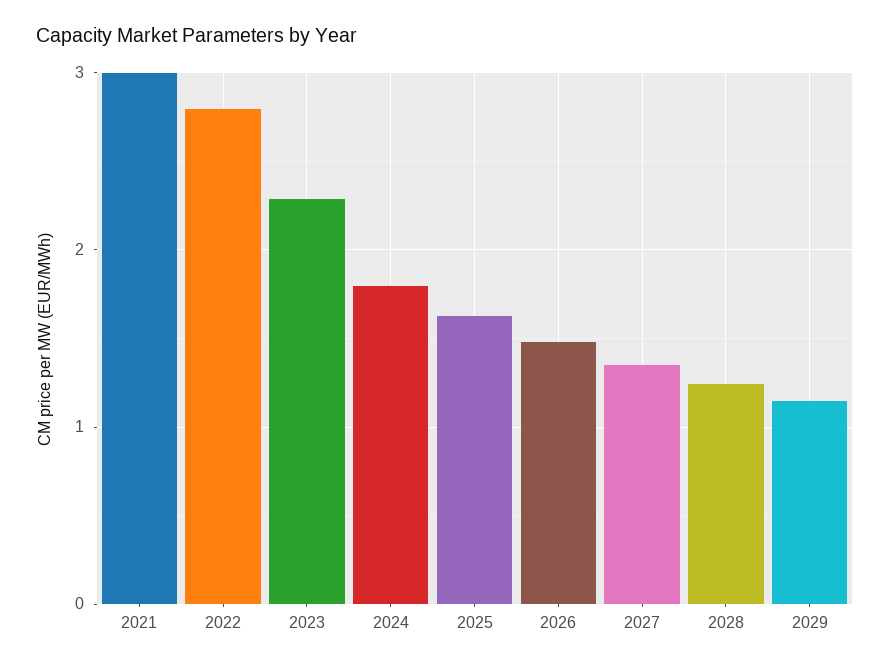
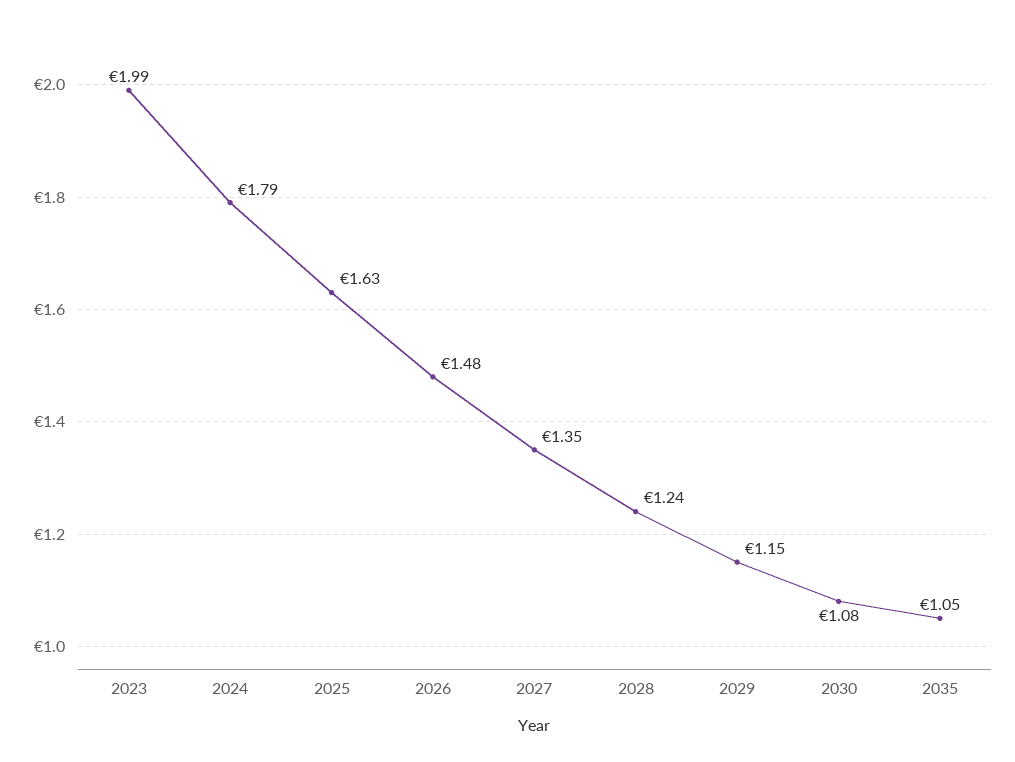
2021: 3 -> none
2022: 2.8 -> none
2023: 2.3 -> 1.99
2030: none -> 1.08
2035: none -> 1.05

